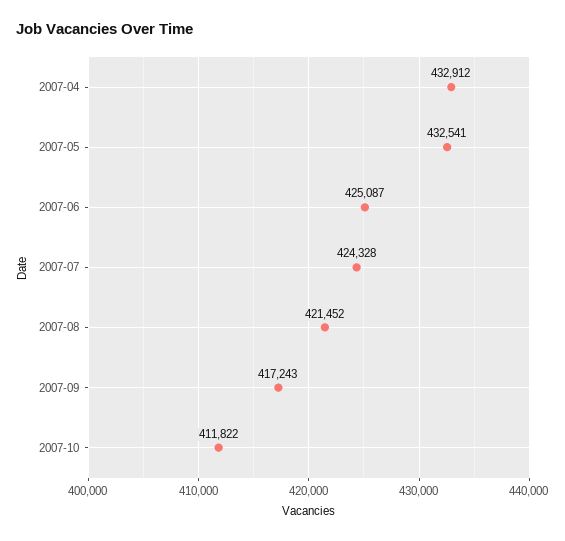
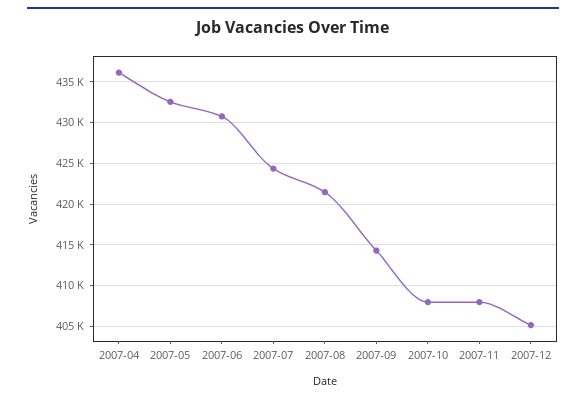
2007-04: 432912 -> 436000
2007-06: 425087 -> 431000
2007-09: 417243 -> 414000
2007-10: 411822 -> 408000
2007-11: none -> 408000
2007-12: none -> 405000

